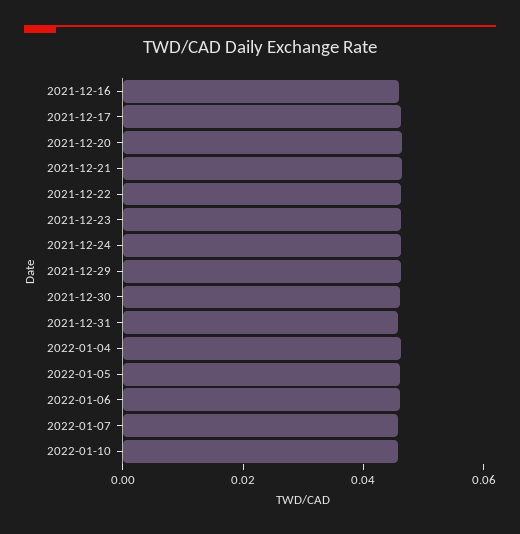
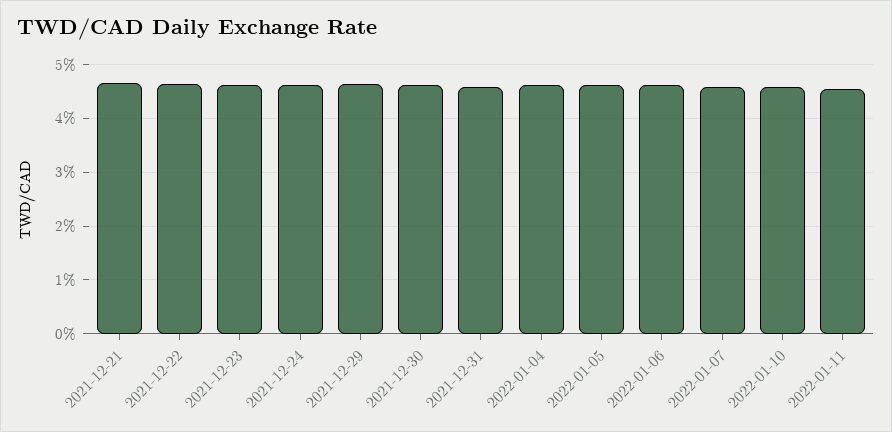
2021-12-16: 0.045 -> none
2021-12-17: 0.045 -> none
2021-12-20: 0.045 -> none
2022-01-11: none -> 0.046

